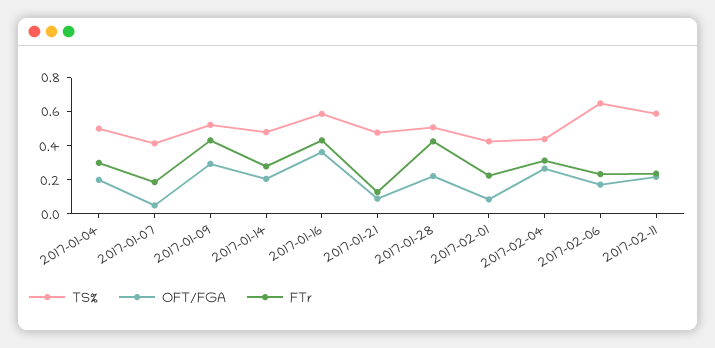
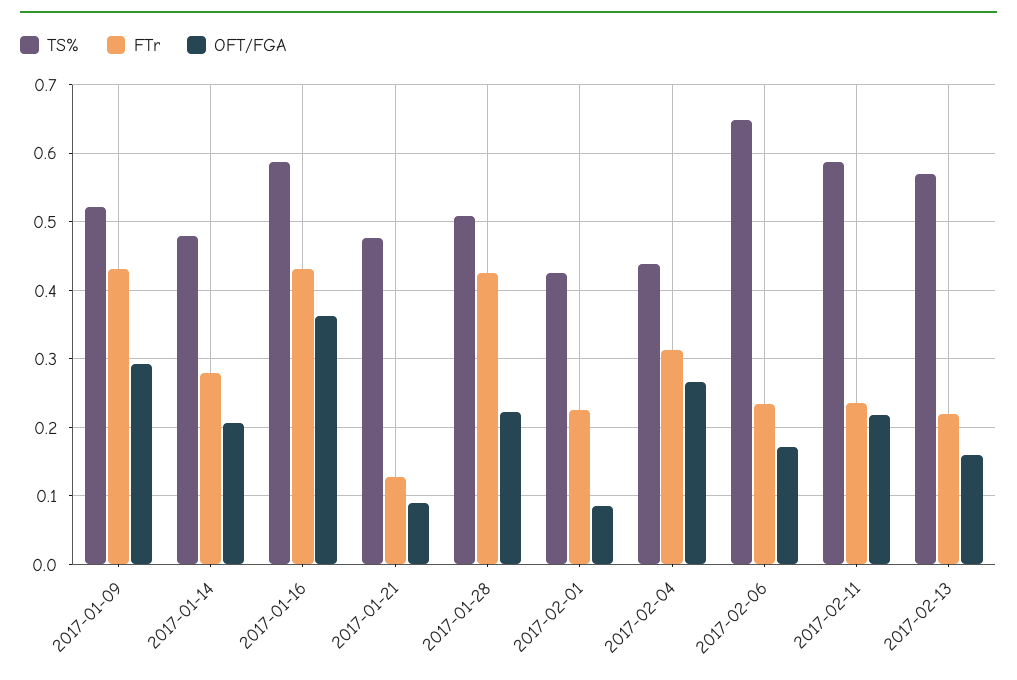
TS%, 2017-01-04: 0.5 -> none
OFT/FGA, 2017-01-04: 0.2 -> none
FTr, 2017-01-04: 0.3 -> none
TS%, 2017-01-07: 0.4 -> none
OFT/FGA, 2017-01-07: 0.05 -> none
FTr, 2017-01-07: 0.2 -> none
TS%, 2017-02-13: none -> 0.57
FTr, 2017-02-13: none -> 0.22
OFT/FGA, 2017-02-13: none -> 0.16

